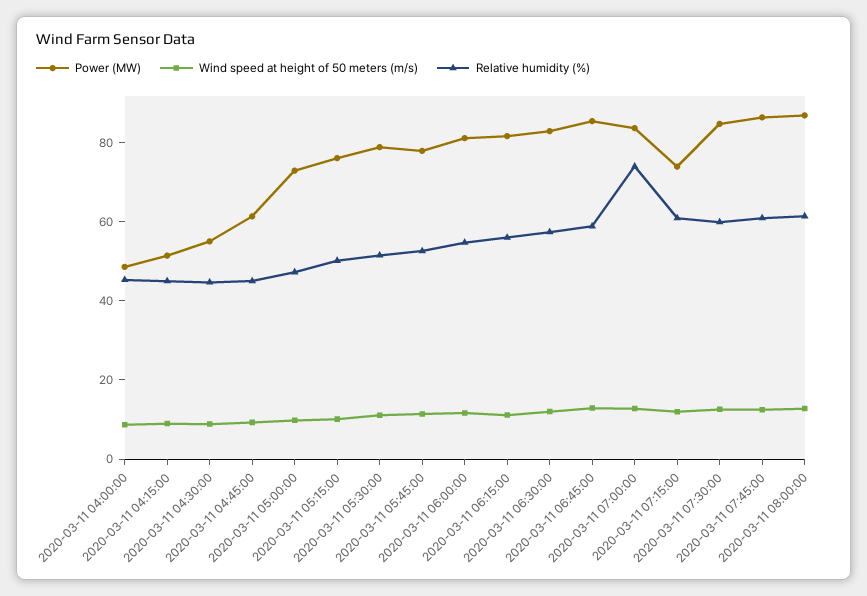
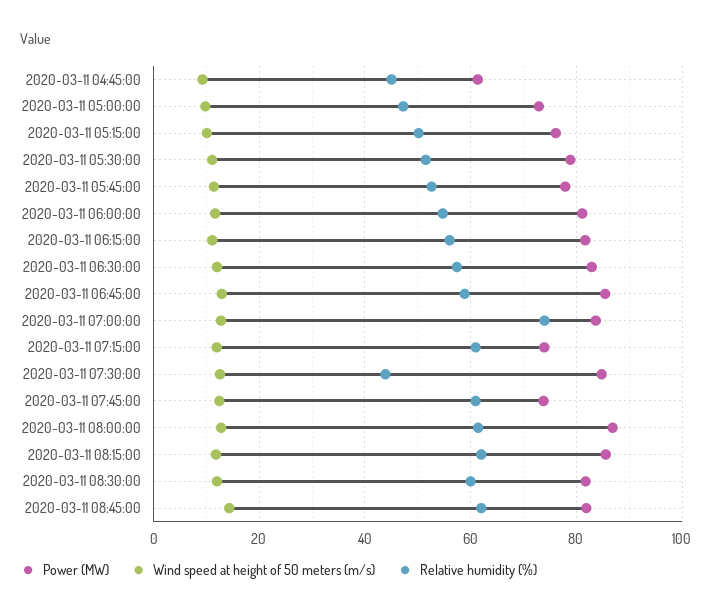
Power (MW), 2020-03-11 04:00:00: 50 -> none
Wind speed at height of 50 meters (m/s), 2020-03-11 04:00:00: 10 -> none
Relative humidity (%), 2020-03-11 04:00:00: 45 -> none
Power (MW), 2020-03-11 04:15:00: 50 -> none
Wind speed at height of 50 meters (m/s), 2020-03-11 04:15:00: 10 -> none
Relative humidity (%), 2020-03-11 04:15:00: 45 -> none
Power (MW), 2020-03-11 04:30:00: 55 -> none
Wind speed at height of 50 meters (m/s), 2020-03-11 04:30:00: 10 -> none
Relative humidity (%), 2020-03-11 04:30:00: 45 -> none
Relative humidity (%), 2020-03-11 07:30:00: 60 -> 44
Power (MW), 2020-03-11 07:45:00: 85 -> 74
Power (MW), 2020-03-11 08:15:00: none -> 86
Wind speed at height of 50 meters (m/s), 2020-03-11 08:15:00: none -> 12
Relative humidity (%), 2020-03-11 08:15:00: none -> 62
Power (MW), 2020-03-11 08:30:00: none -> 82
Wind speed at height of 50 meters (m/s), 2020-03-11 08:30:00: none -> 12
Relative humidity (%), 2020-03-11 08:30:00: none -> 60
Power (MW), 2020-03-11 08:45:00: none -> 82
Wind speed at height of 50 meters (m/s), 2020-03-11 08:45:00: none -> 14
Relative humidity (%), 2020-03-11 08:45:00: none -> 62

